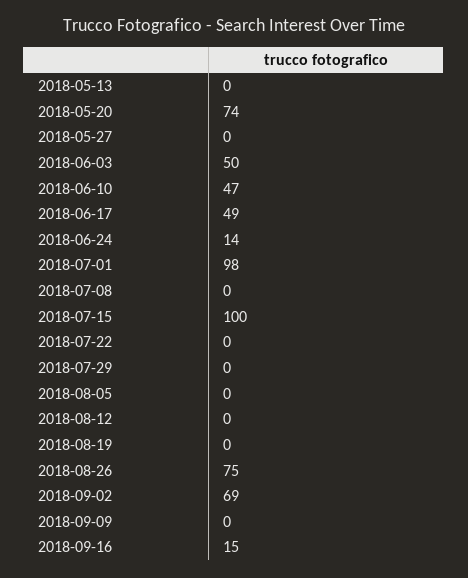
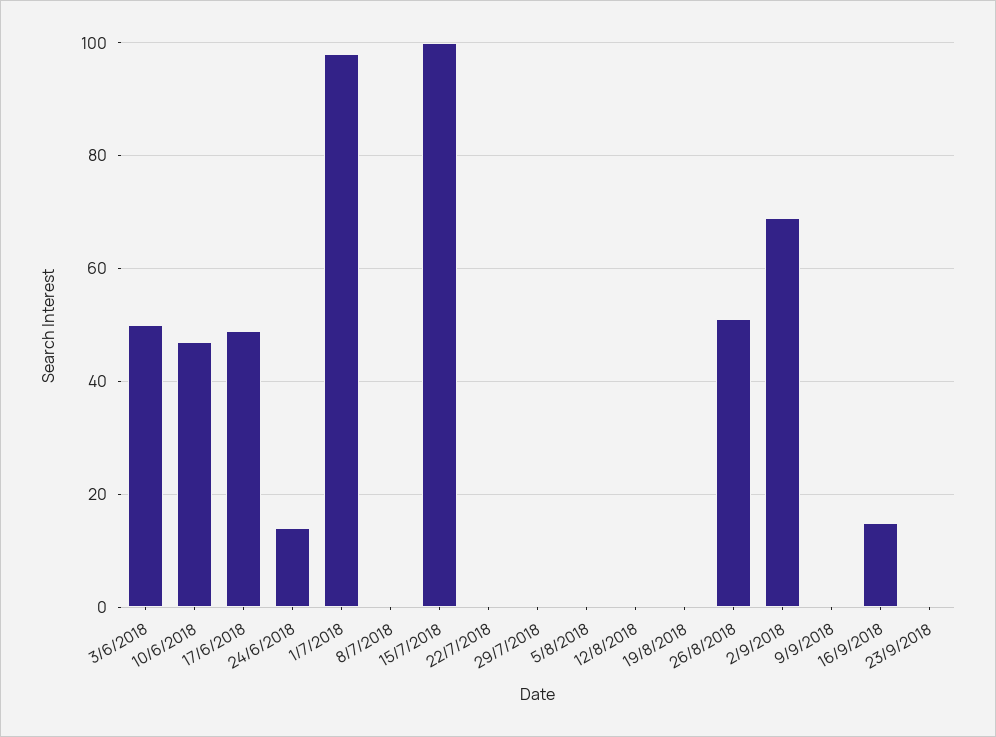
2018-05-13: 0 -> none
2018-05-20: 74 -> none
2018-05-27: 0 -> none
2018-08-26: 75 -> 50
23/9/2018: none -> 0

